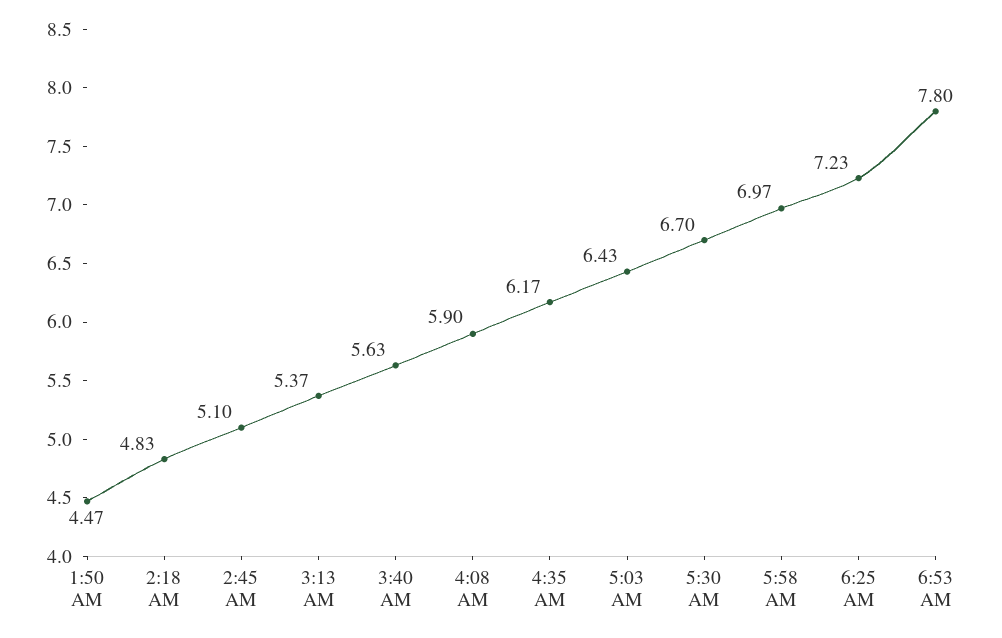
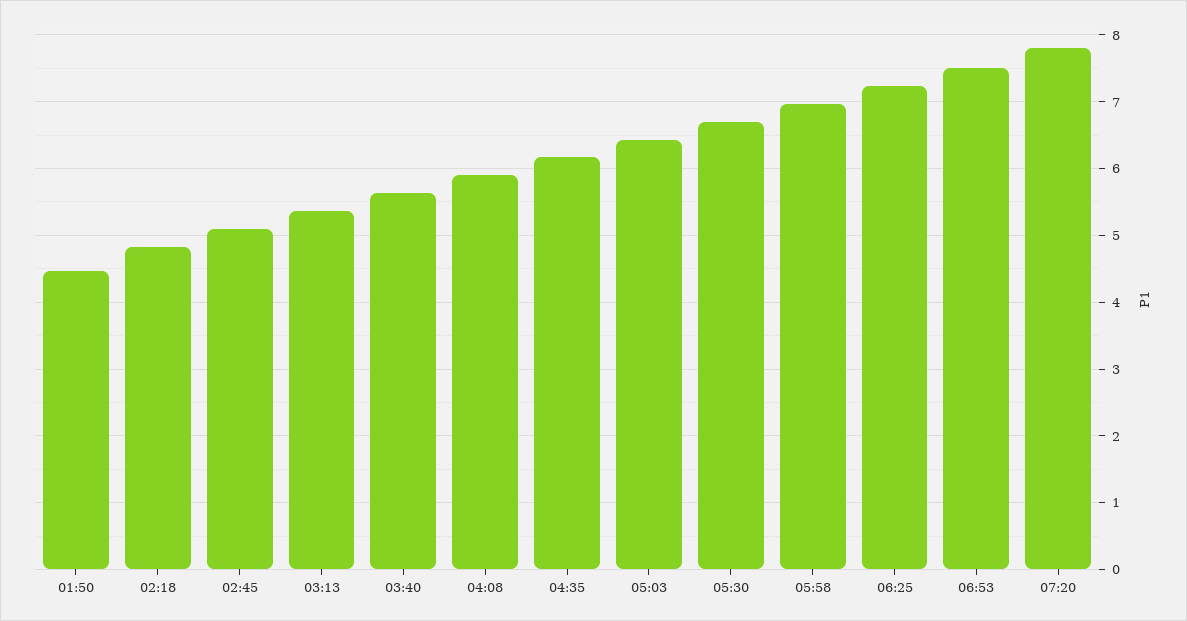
6:53 AM: 7.8 -> 7.5
07:20: none -> 7.8

